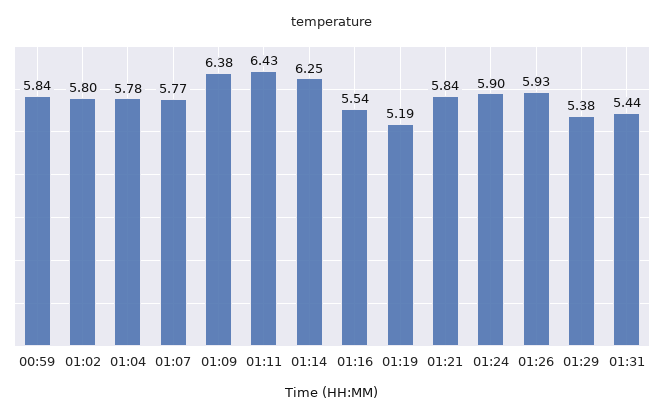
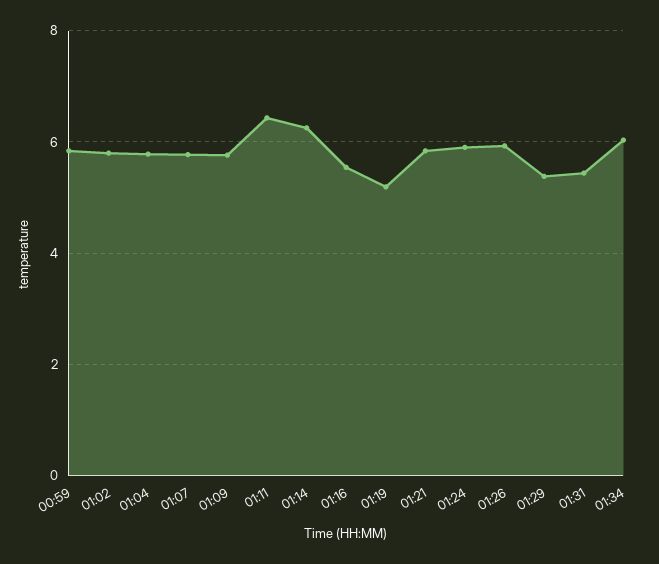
01:09: 6.38 -> 5.8
01:34: none -> 6

